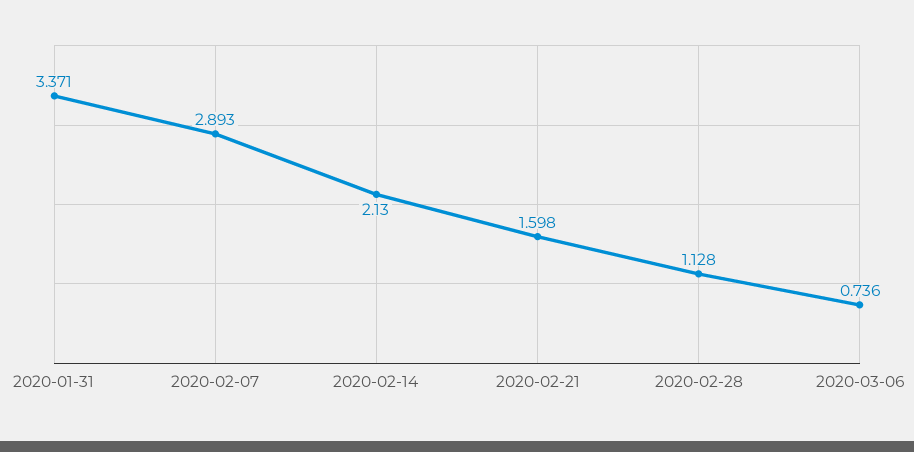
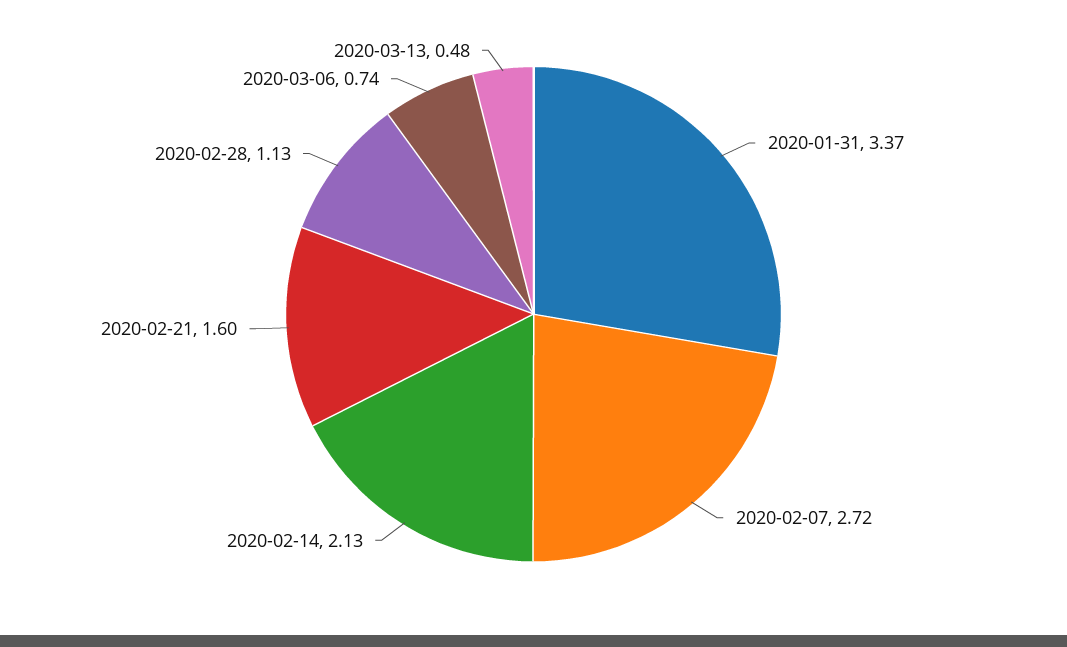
2020-02-07: 2.893 -> 2.72
2020-03-13: none -> 0.48

